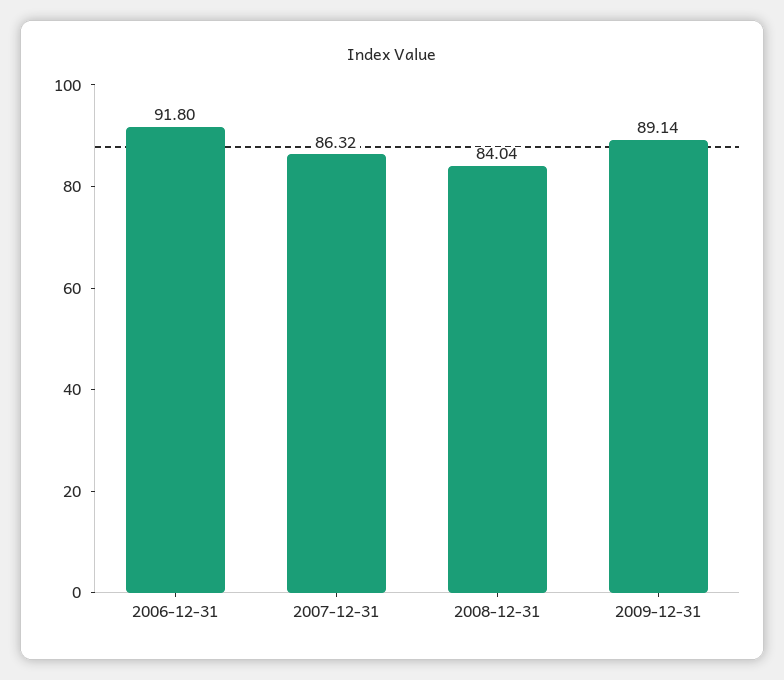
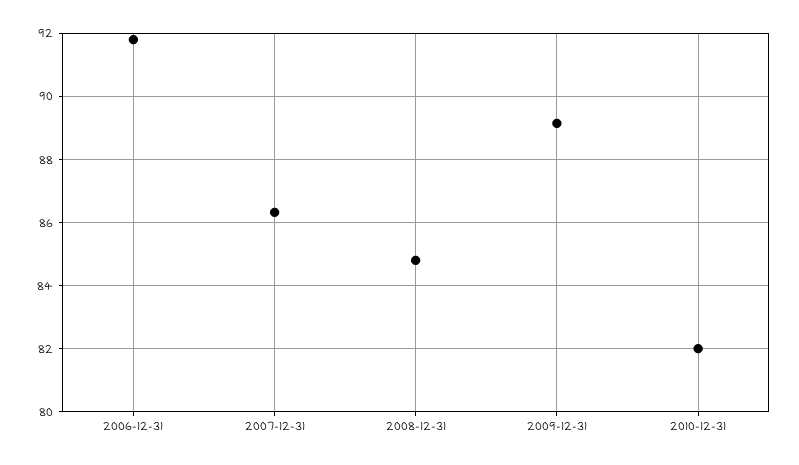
2008-12-31: 84.04 -> 84.8
2010-12-31: none -> 82

